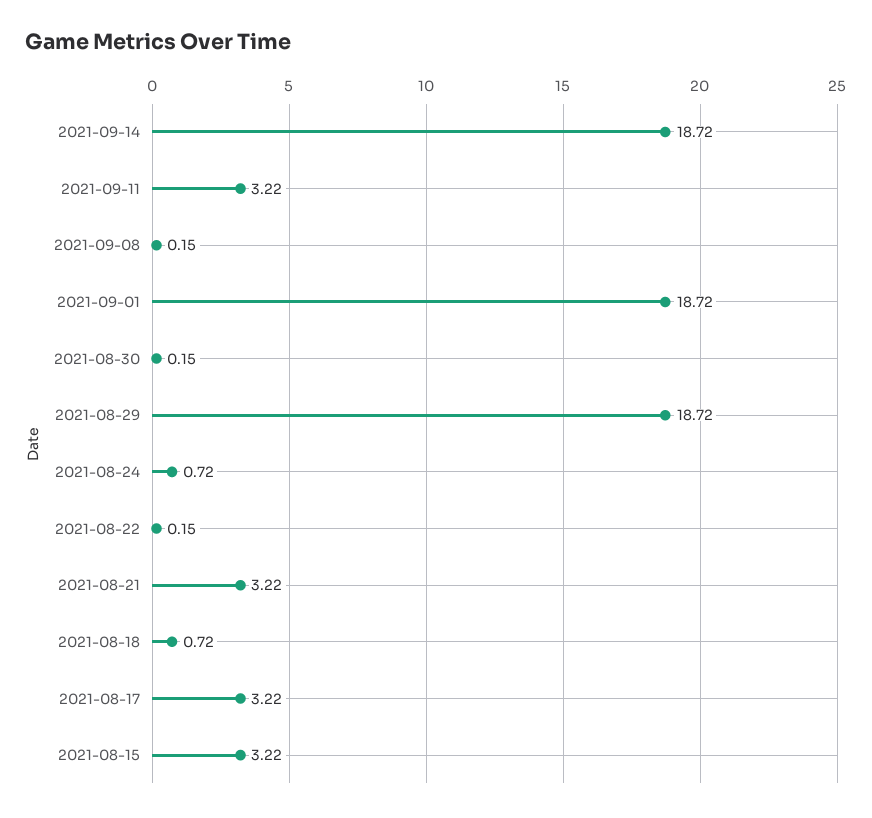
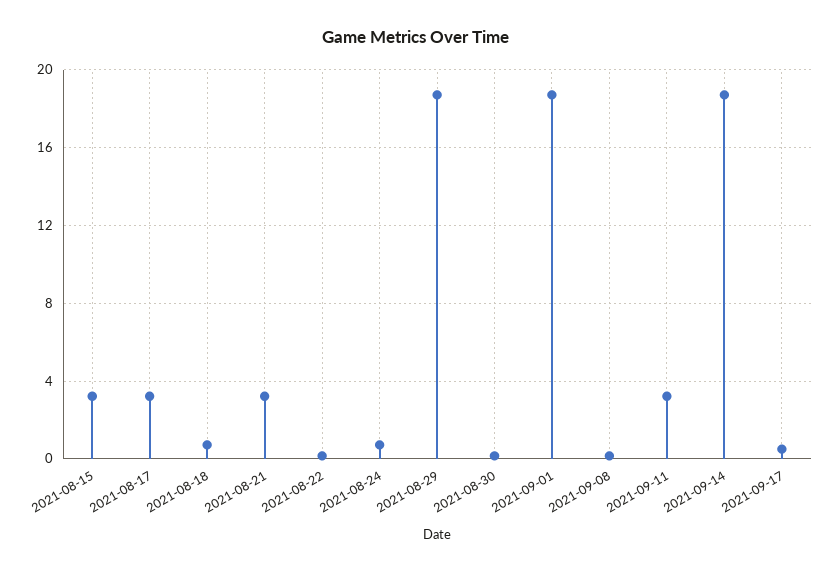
2021-09-17: none -> 0.5

